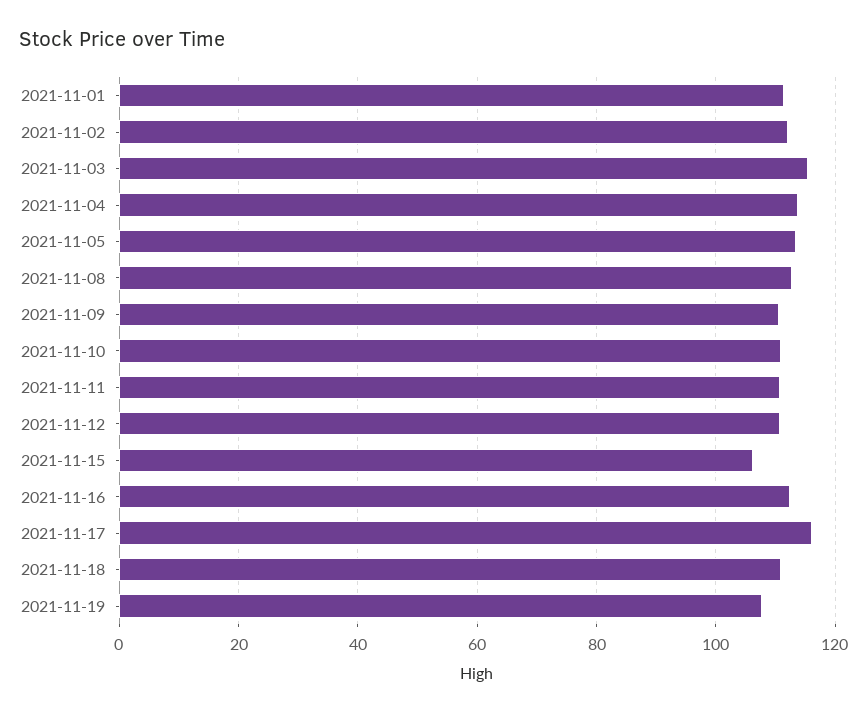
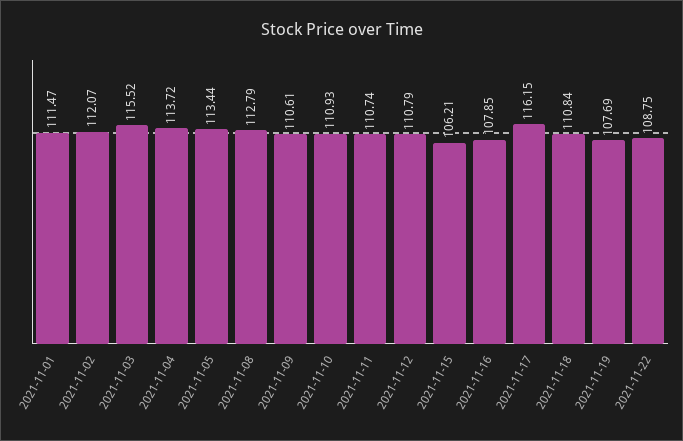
2021-11-16: 112 -> 107.85
2021-11-22: none -> 108.75

